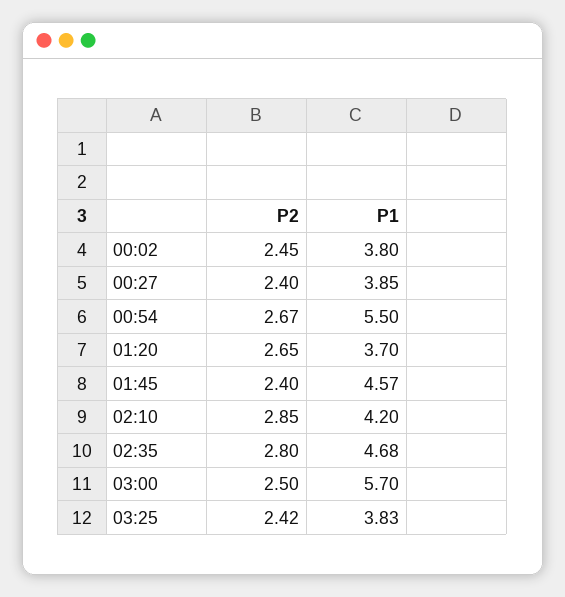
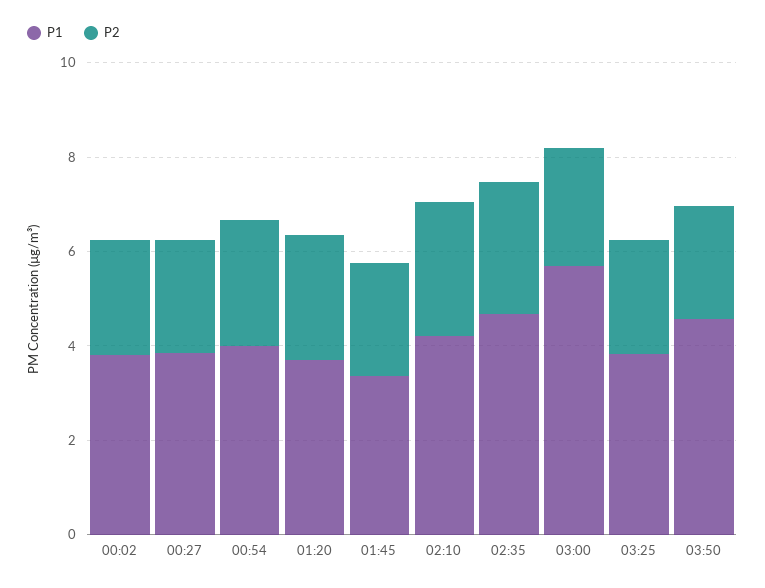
P1, 00:54: 5.5 -> 4
P1, 01:45: 4.57 -> 3.5
P1, 03:50: none -> 4.5
P2, 03:50: none -> 2.5

